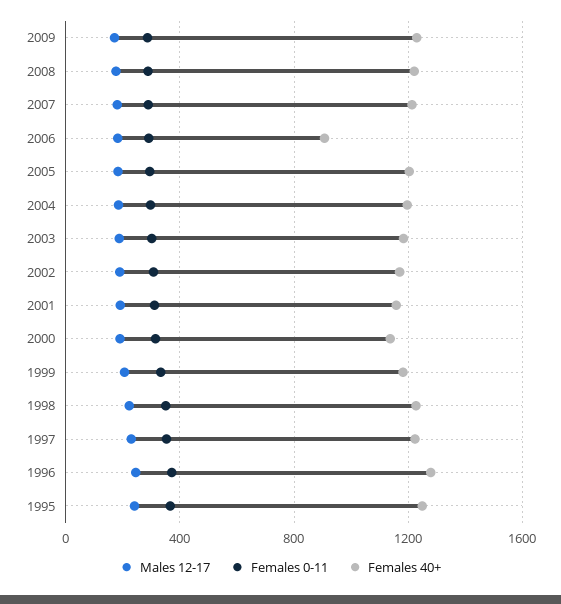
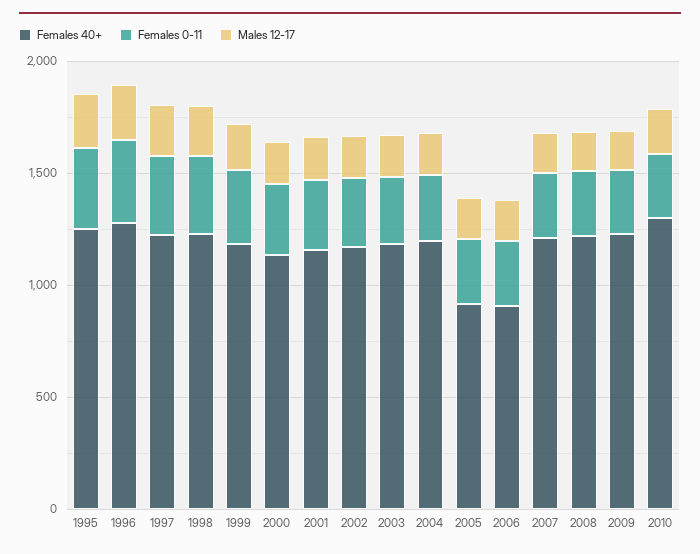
Females 40+, 2005: 1200 -> 900
Females 40+, 2010: none -> 1300
Females 0-11, 2010: none -> 300
Males 12-17, 2010: none -> 200

